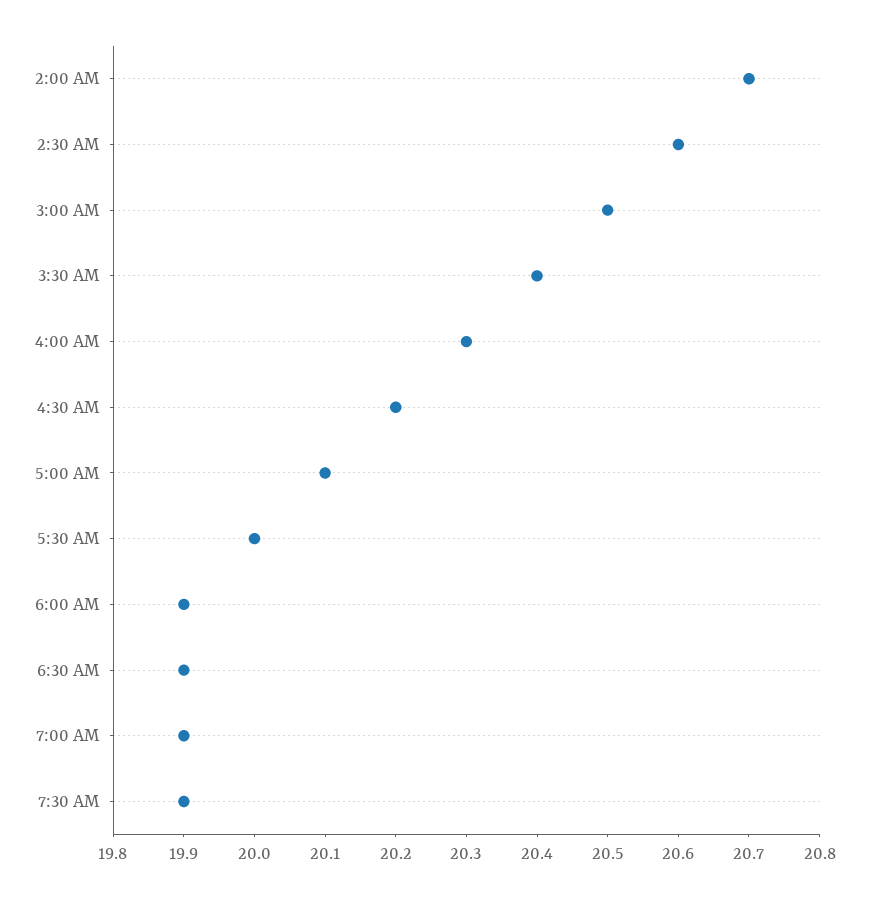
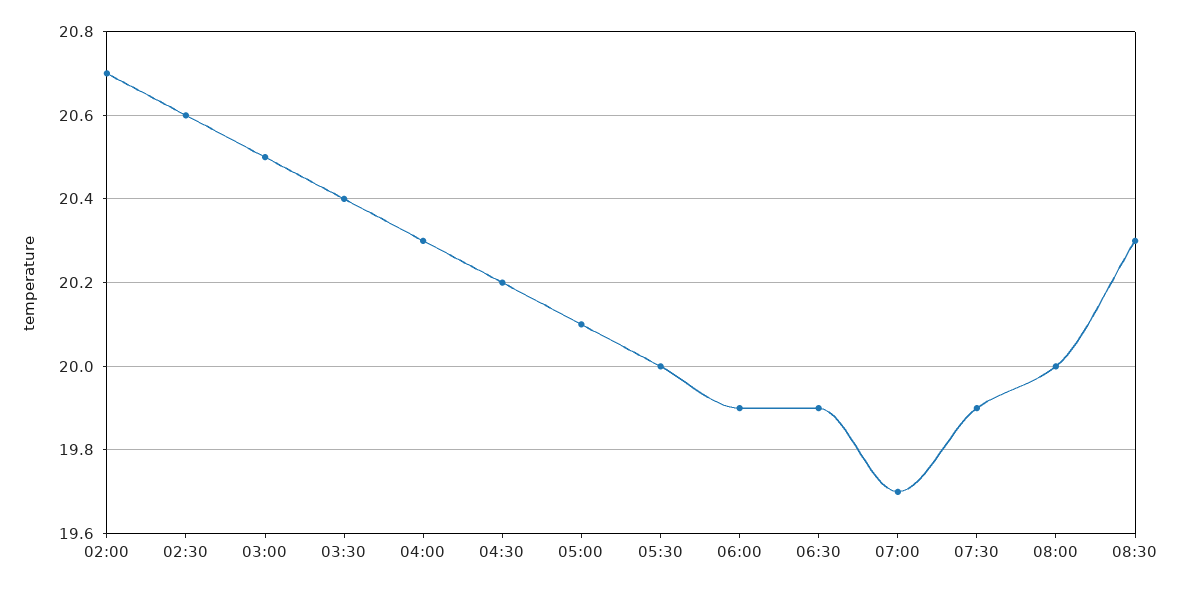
7:00 AM: 19.9 -> 19.7
08:00: none -> 20
08:30: none -> 20.3

